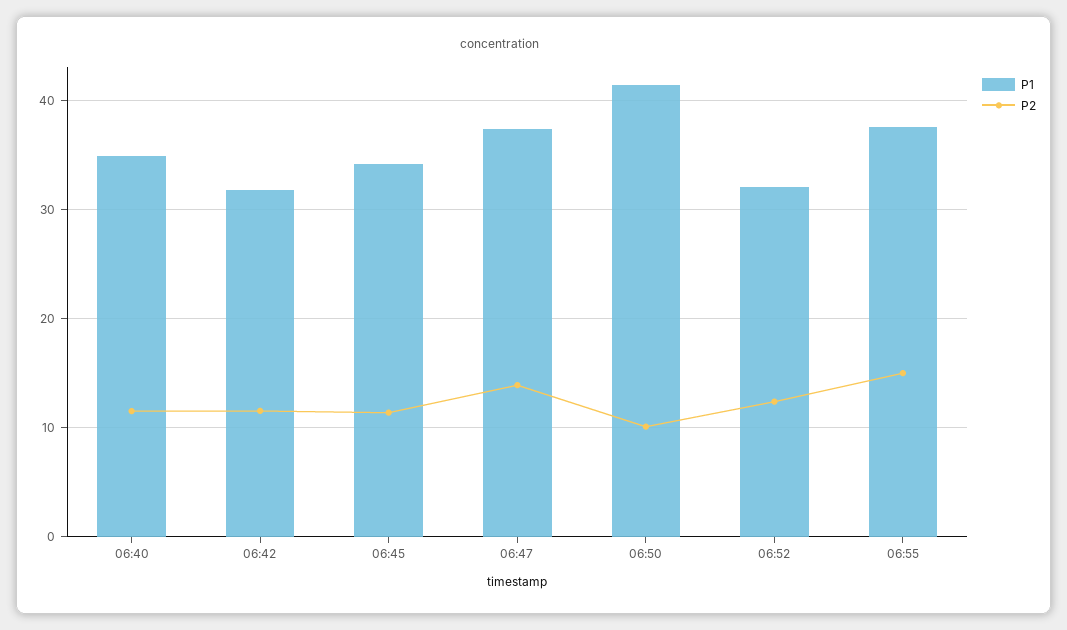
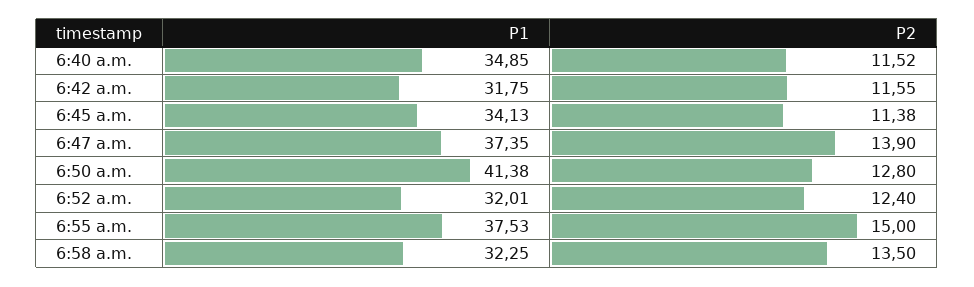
P2, 06:50: 10 -> 12.8
P1, 6:58 a.m.: none -> 32.25
P2, 6:58 a.m.: none -> 13.5

